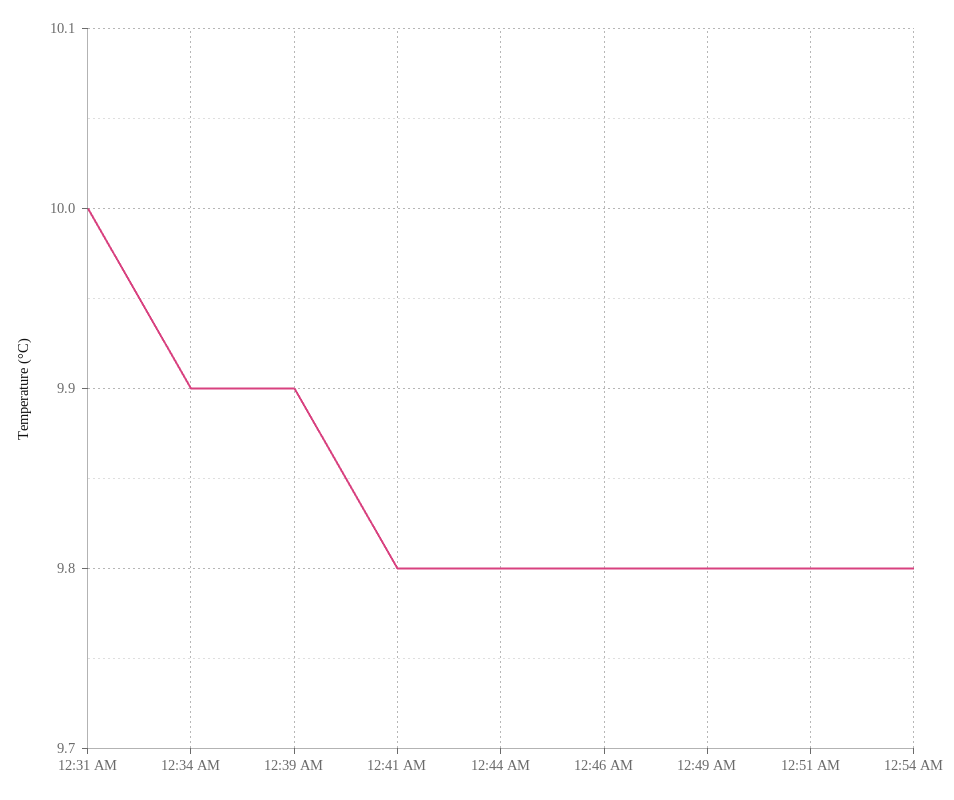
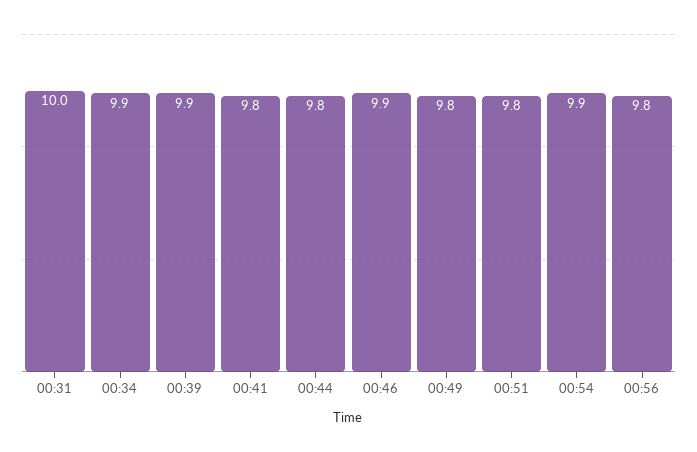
12:46 AM: 9.8 -> 9.9
12:54 AM: 9.8 -> 9.9
00:56: none -> 9.8

